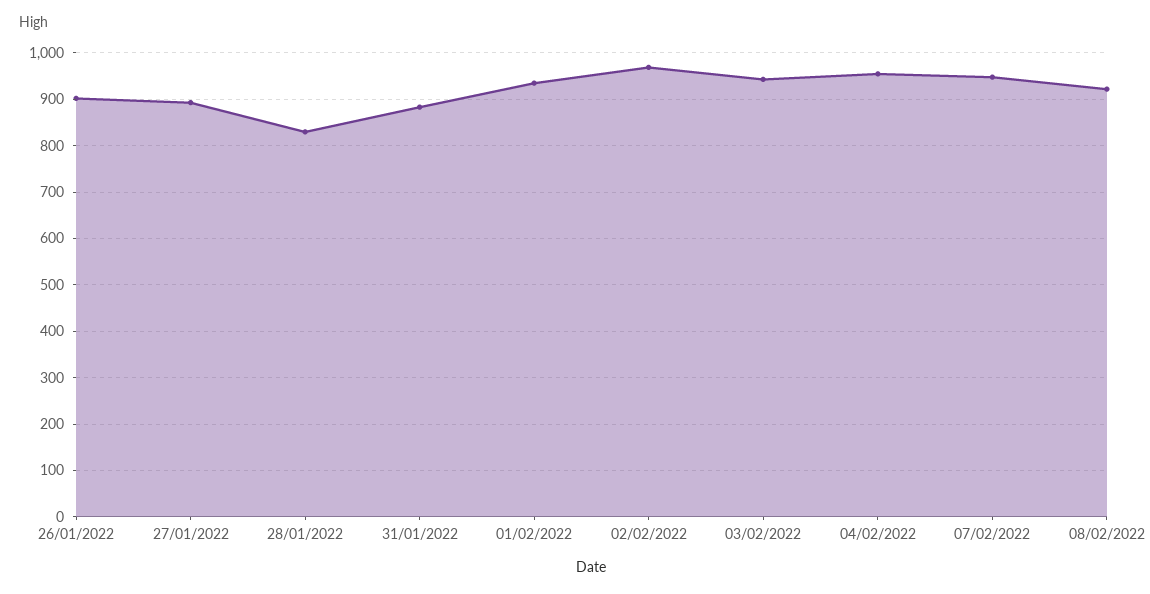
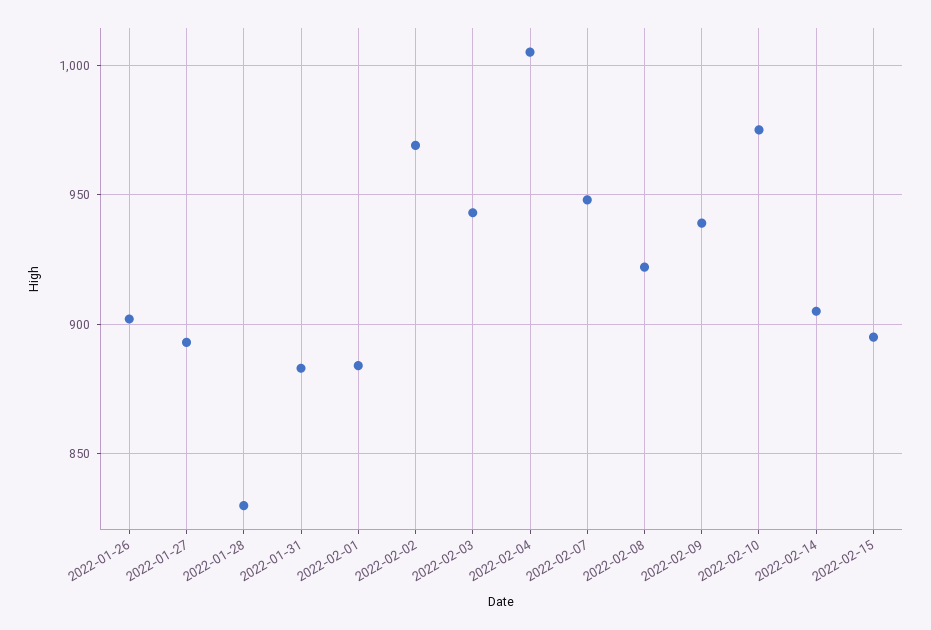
01/02/2022: 940 -> 885
04/02/2022: 960 -> 1005
2022-02-09: none -> 940
2022-02-10: none -> 975
2022-02-14: none -> 905
2022-02-15: none -> 895

